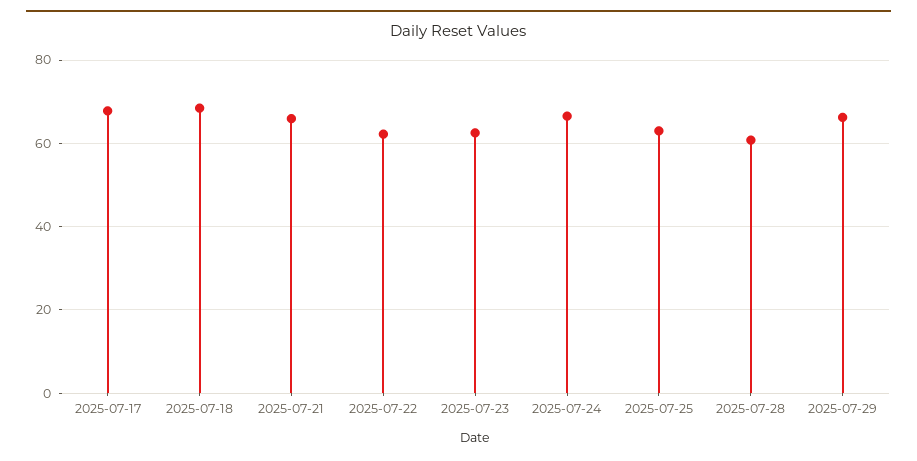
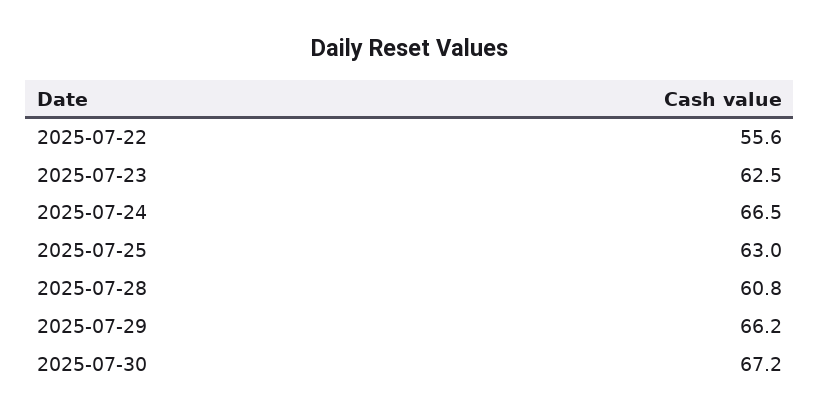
2025-07-17: 68 -> none
2025-07-18: 68 -> none
2025-07-21: 66 -> none
2025-07-22: 62 -> 55.6
2025-07-30: none -> 67.2

